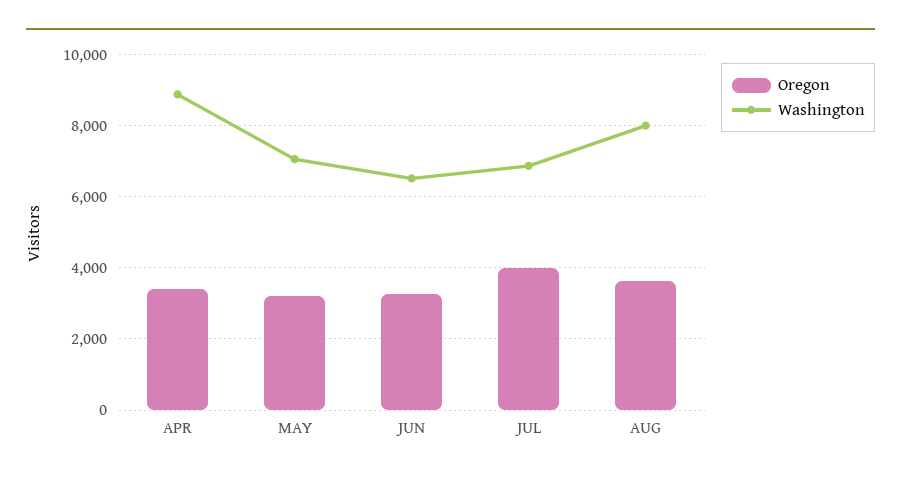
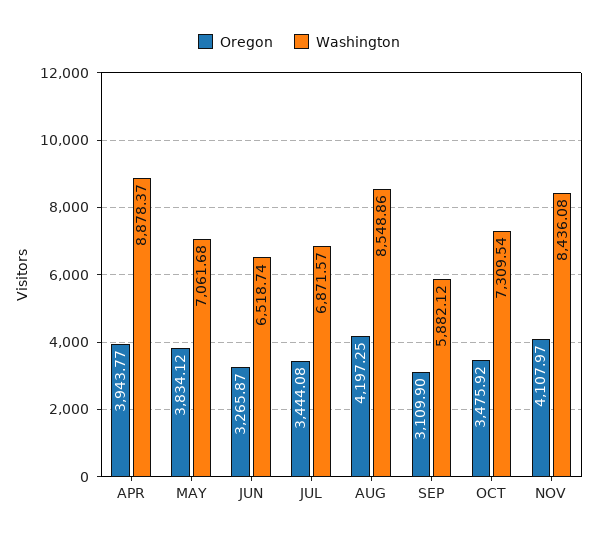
Oregon, APR: 3400 -> 3943.77
Oregon, MAY: 3200 -> 3834.12
Oregon, JUL: 4000 -> 3444.08
Oregon, AUG: 3600 -> 4197.25
Washington, AUG: 8000 -> 8548.86
Oregon, SEP: none -> 3109.9
Washington, SEP: none -> 5882.12
Oregon, OCT: none -> 3475.92
Washington, OCT: none -> 7309.54
Oregon, NOV: none -> 4107.97
Washington, NOV: none -> 8436.08

